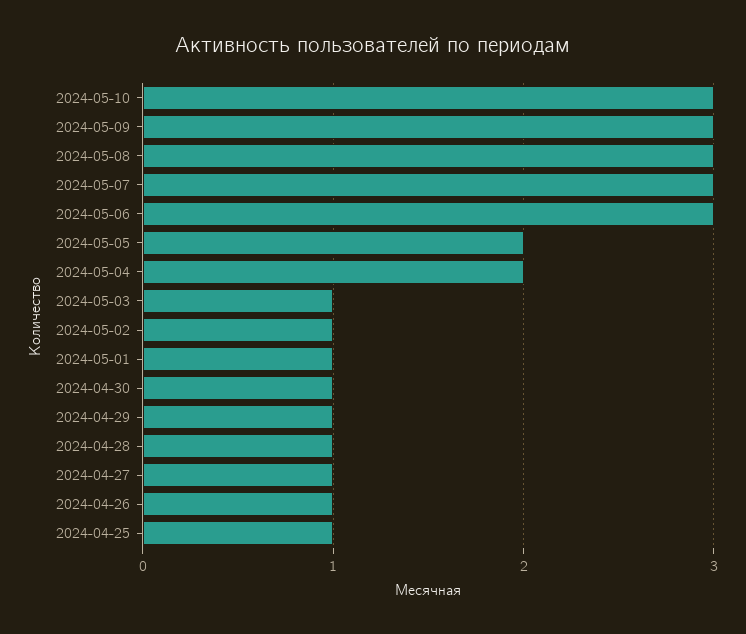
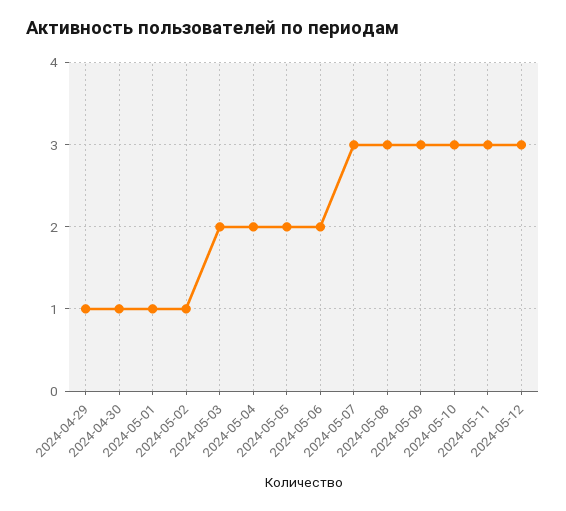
2024-05-06: 3 -> 2
2024-05-03: 1 -> 2
2024-04-28: 1 -> none
2024-04-27: 1 -> none
2024-04-26: 1 -> none
2024-04-25: 1 -> none
2024-05-11: none -> 3
2024-05-12: none -> 3

